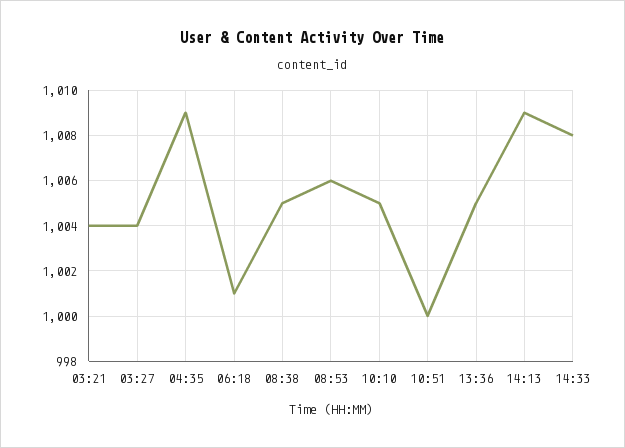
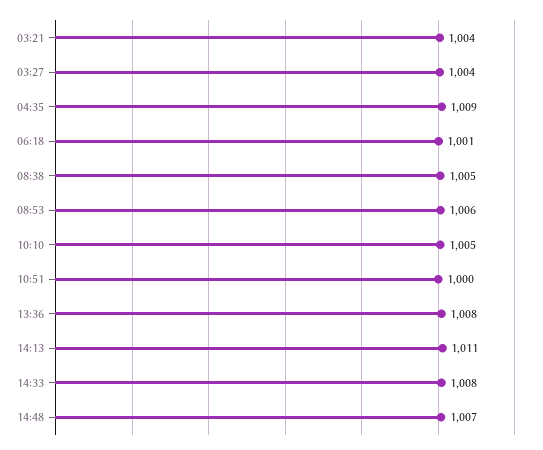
13:36: 1005 -> 1008
14:13: 1009 -> 1011
14:48: none -> 1007

